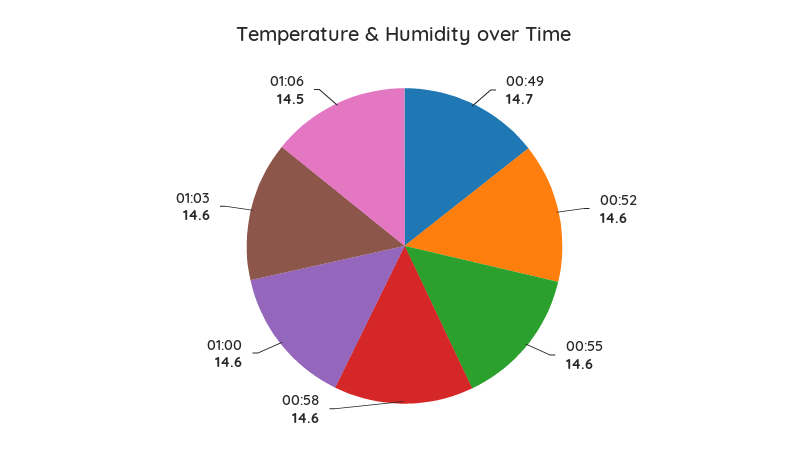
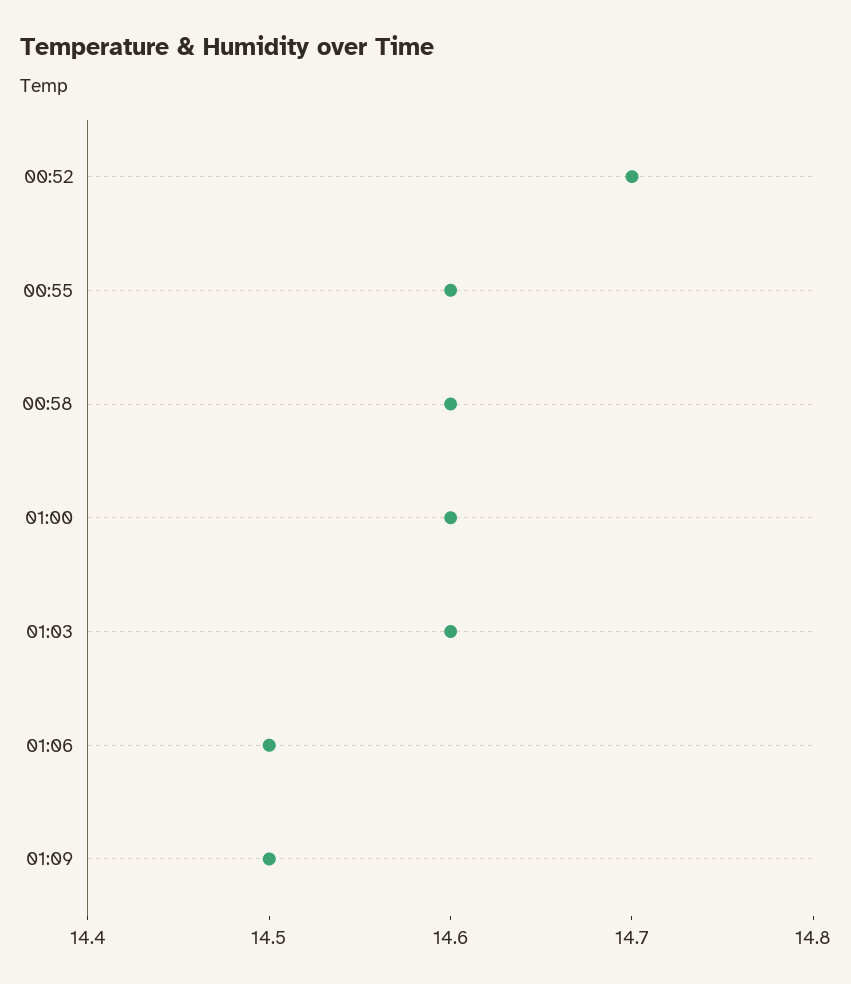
00:49: 14.7 -> none
00:52: 14.6 -> 14.7
01:09: none -> 14.5

